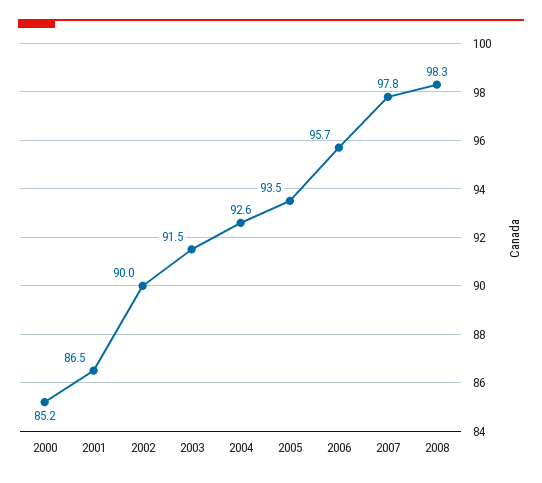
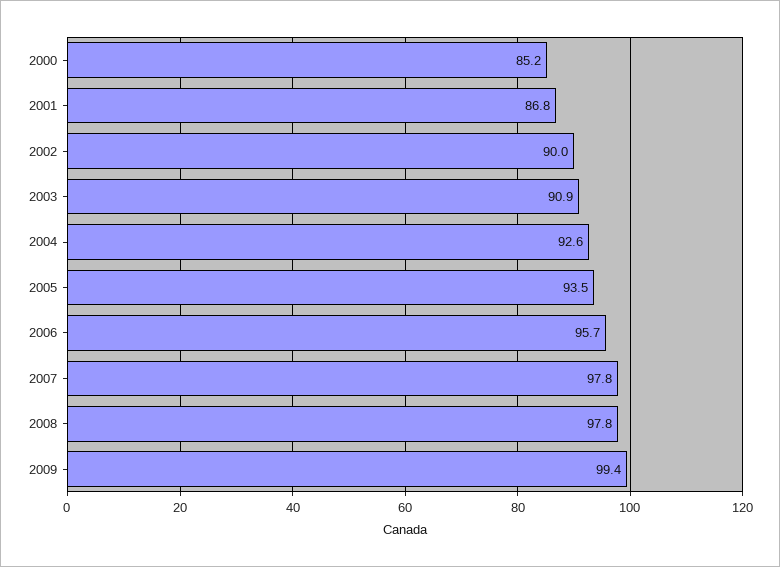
2001: 86.5 -> 86.8
2003: 91.5 -> 90.9
2008: 98.3 -> 97.8
2009: none -> 99.4

